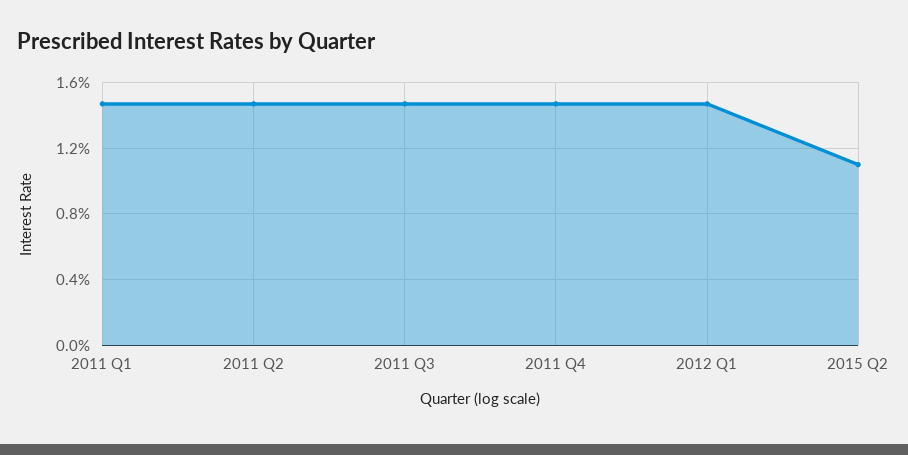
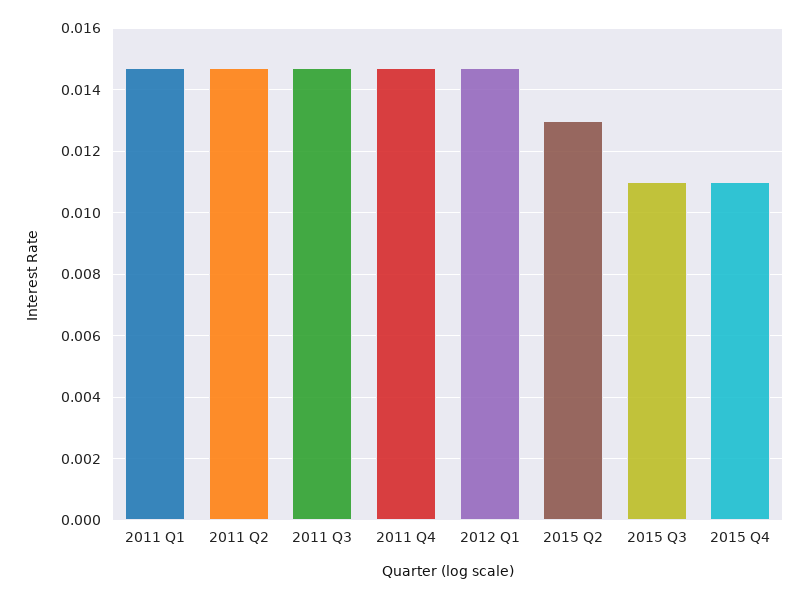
2015 Q2: 0.011 -> 0.013
2015 Q3: none -> 0.011
2015 Q4: none -> 0.011

